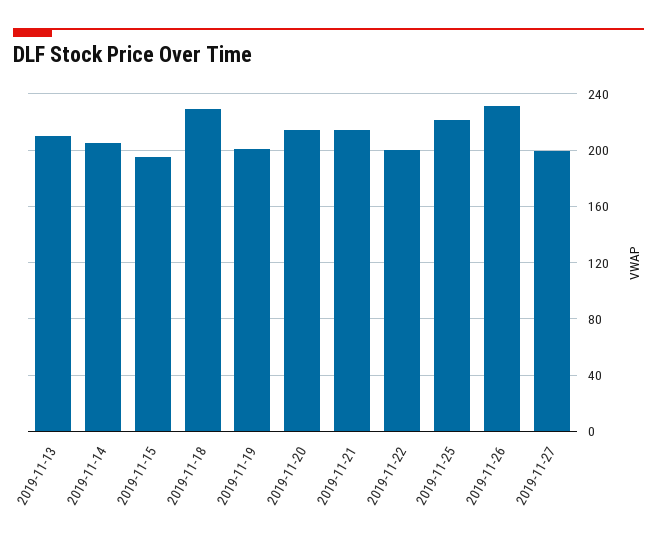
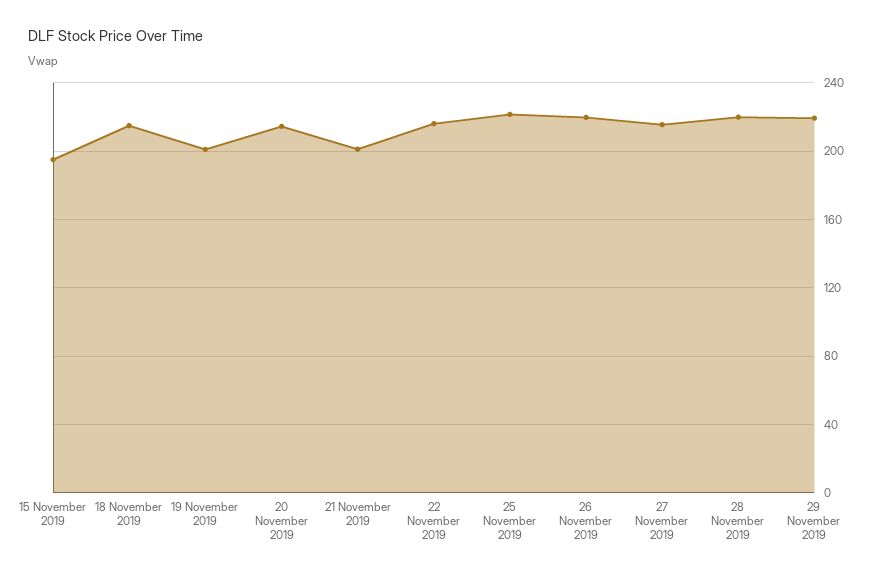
2019-11-13: 210 -> none
2019-11-14: 205 -> none
2019-11-18: 230 -> 215
2019-11-21: 215 -> 200
2019-11-22: 200 -> 215
2019-11-26: 230 -> 220
2019-11-27: 200 -> 215
28 November 2019: none -> 220
29 November 2019: none -> 220

